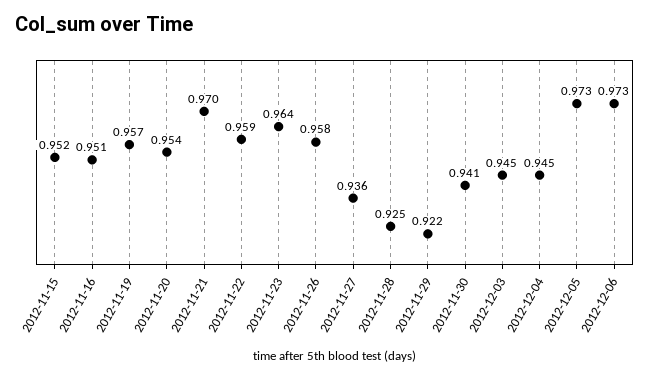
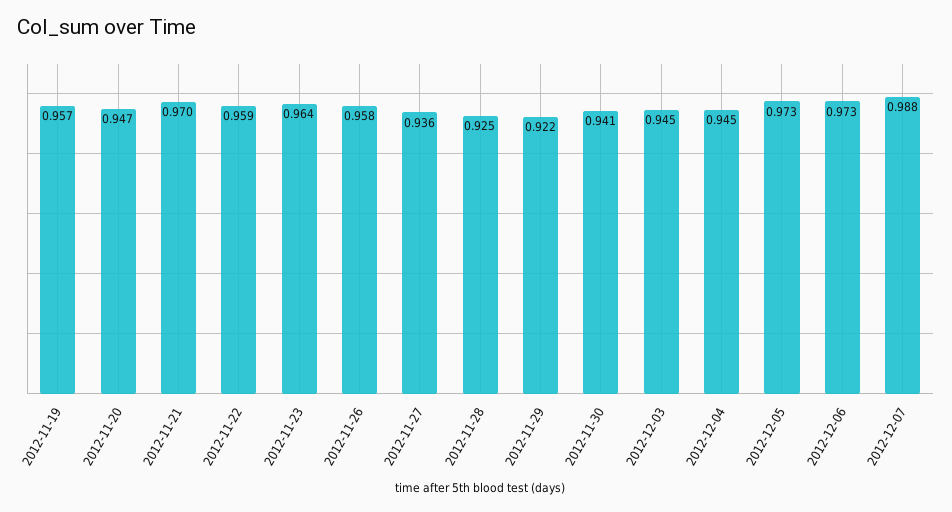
2012-11-15: 0.952 -> none
2012-11-16: 0.951 -> none
2012-11-20: 0.954 -> 0.947
2012-12-07: none -> 0.988

